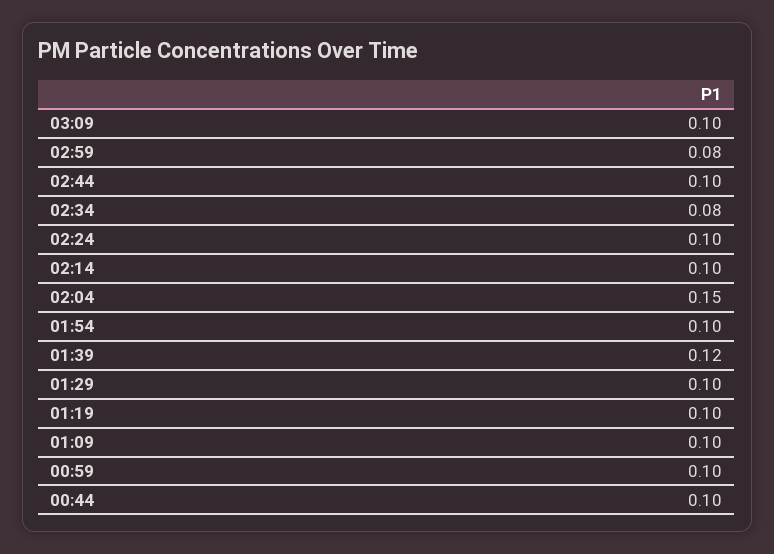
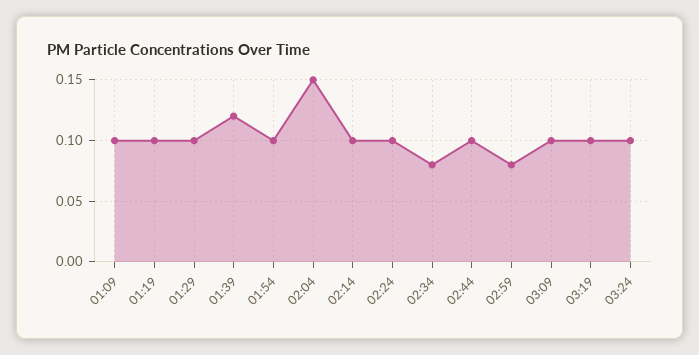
00:59: 0.1 -> none
00:44: 0.1 -> none
03:19: none -> 0.1
03:24: none -> 0.1

